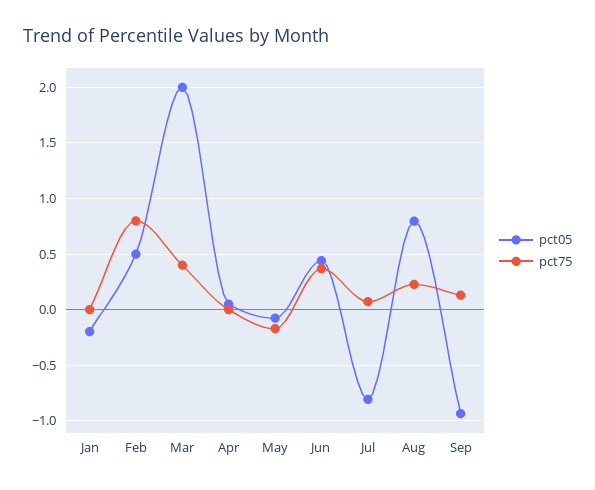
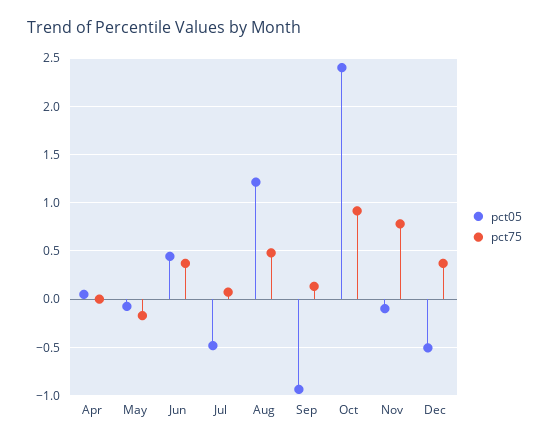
pct05, Jan: -0.2 -> none
pct75, Jan: 0 -> none
pct05, Feb: 0.5 -> none
pct75, Feb: 0.8 -> none
pct05, Mar: 2 -> none
pct75, Mar: 0.4 -> none
pct05, Jul: -0.8 -> -0.5
pct05, Aug: 0.8 -> 1.2
pct75, Aug: 0.2 -> 0.5
pct05, Oct: none -> 2.4
pct75, Oct: none -> 0.9
pct05, Nov: none -> -0.1
pct75, Nov: none -> 0.8
pct05, Dec: none -> -0.5
pct75, Dec: none -> 0.4

